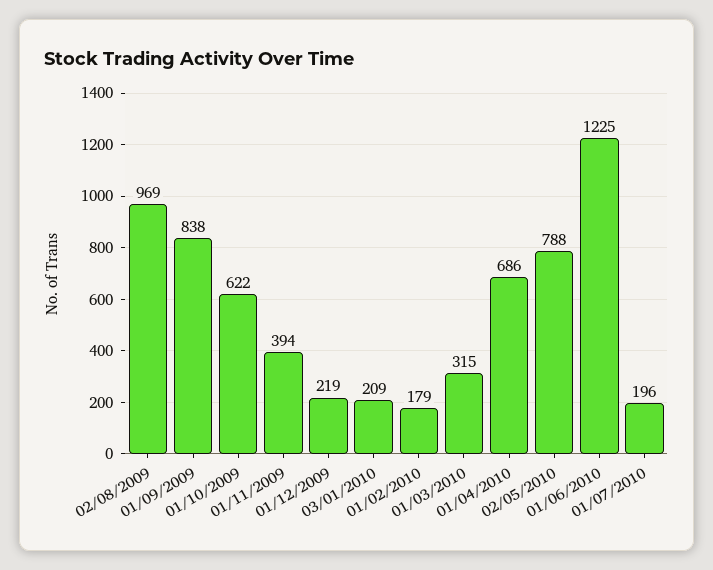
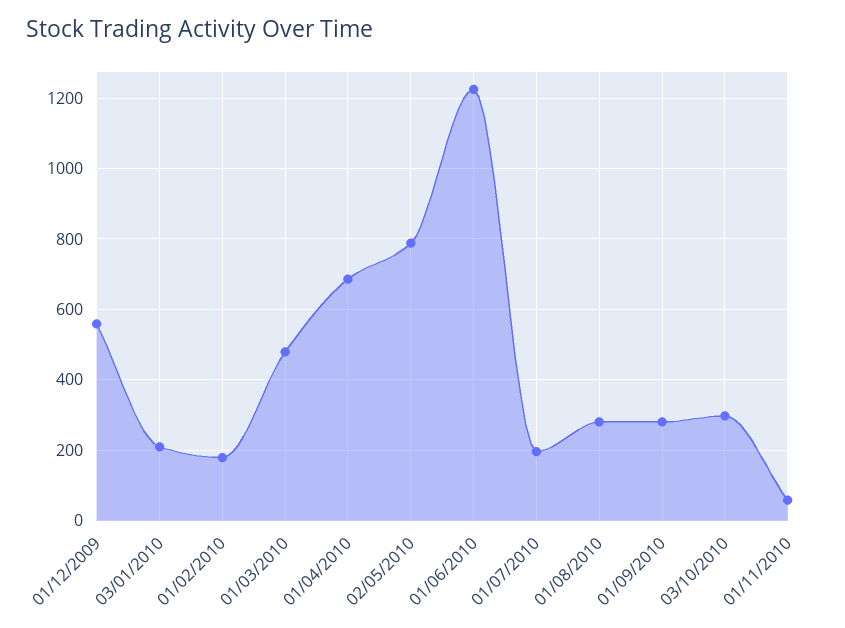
02/08/2009: 969 -> none
01/09/2009: 838 -> none
01/10/2009: 622 -> none
01/11/2009: 394 -> none
01/12/2009: 219 -> 560
01/03/2010: 315 -> 480
01/08/2010: none -> 280
01/09/2010: none -> 280
03/10/2010: none -> 300
01/11/2010: none -> 60

